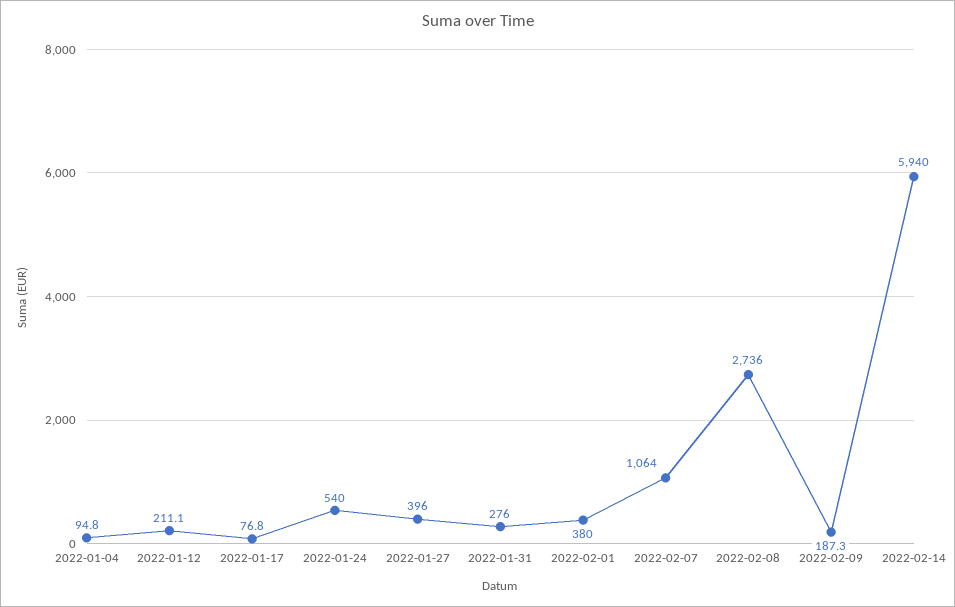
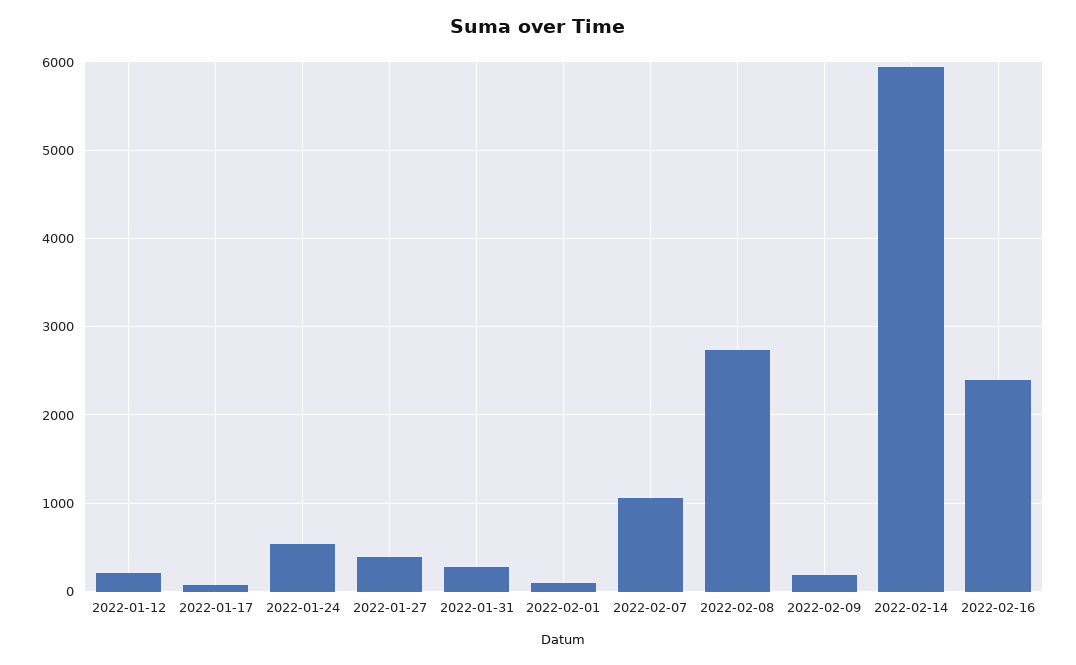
2022-01-04: 94.8 -> none
2022-02-01: 380 -> 100
2022-02-16: none -> 2400

